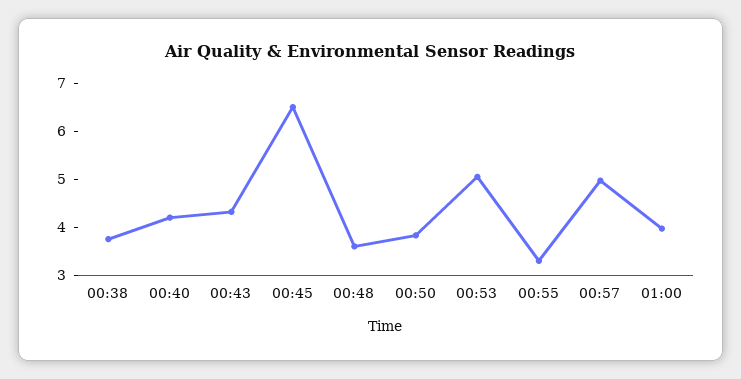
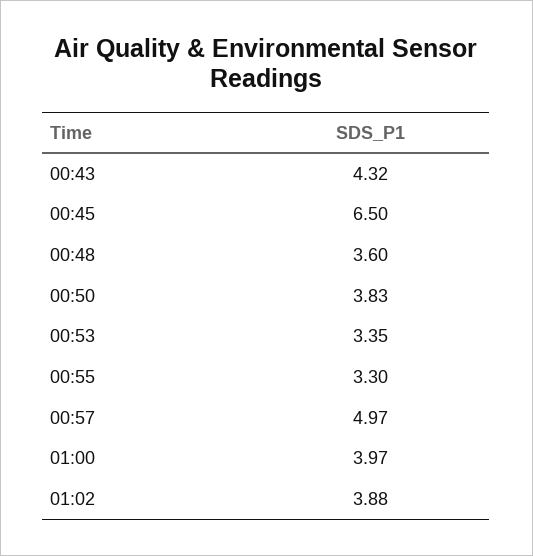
00:38: 3.8 -> none
00:40: 4.2 -> none
00:53: 5 -> 3.35
01:02: none -> 3.88

